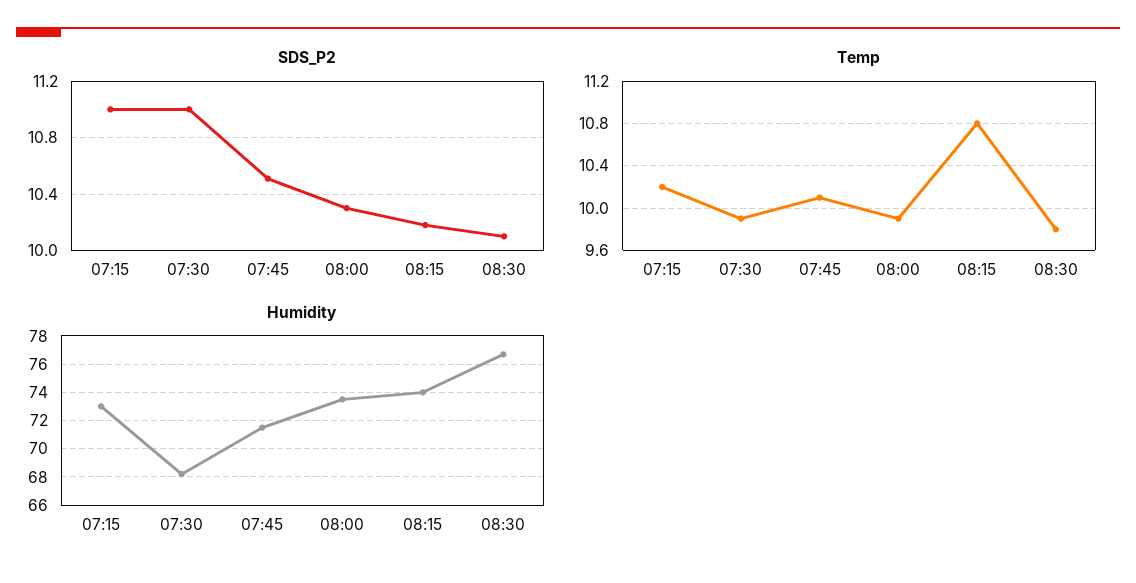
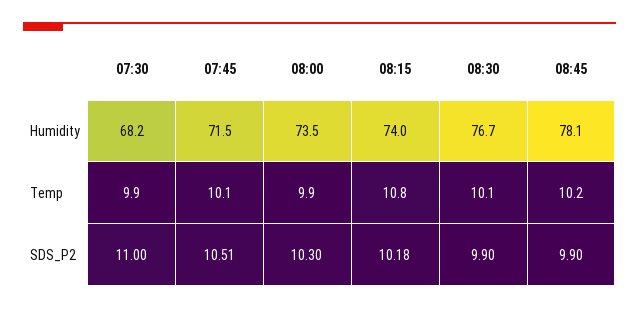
SDS_P2, 07:15: 11 -> none
SDS_P2, 08:30: 10.1 -> 9.9
Temp, 07:15: 10.2 -> none
Temp, 08:30: 9.8 -> 10.1
Humidity, 07:15: 73 -> none
Humidity, 08:45: none -> 78.1
Temp, 08:45: none -> 10.2
SDS_P2, 08:45: none -> 9.9

